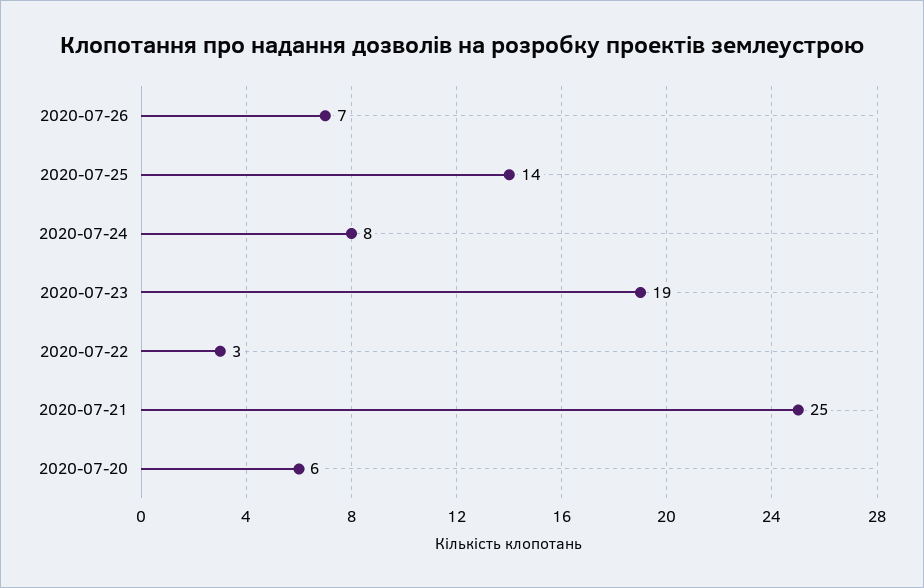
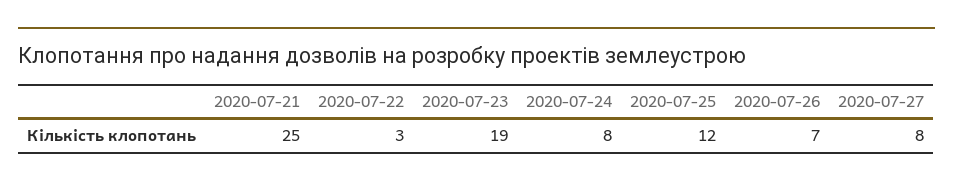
2020-07-25: 14 -> 12
2020-07-20: 6 -> none
2020-07-27: none -> 8

